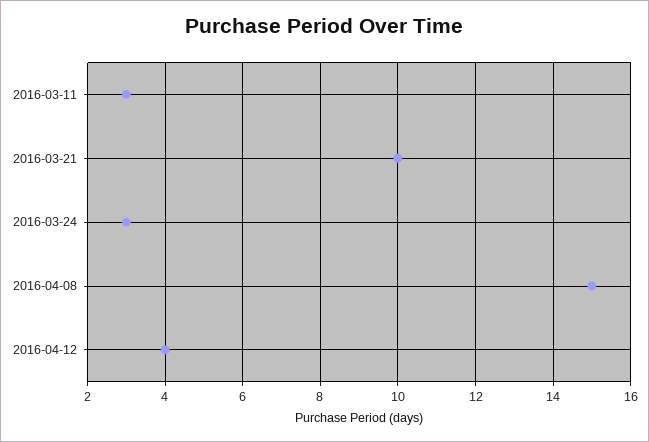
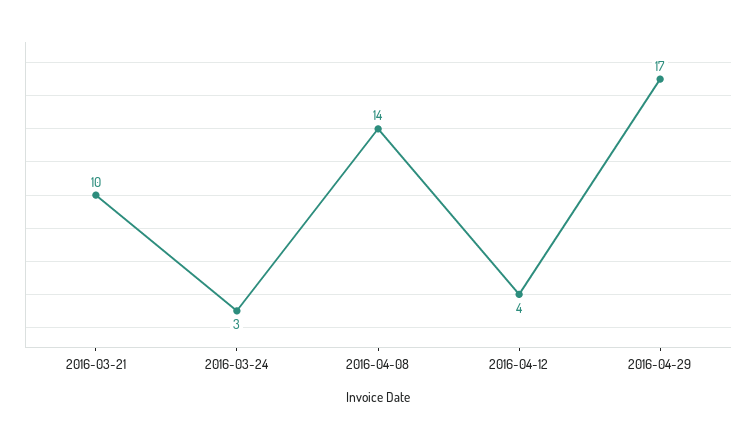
2016-03-11: 3 -> none
2016-04-08: 15 -> 14
2016-04-29: none -> 17

